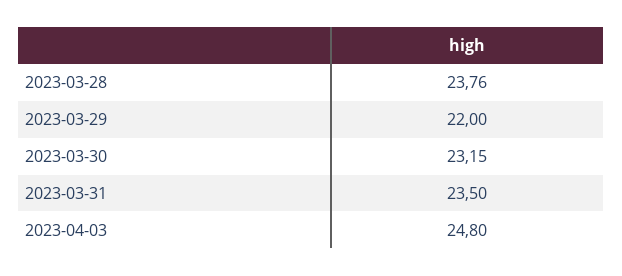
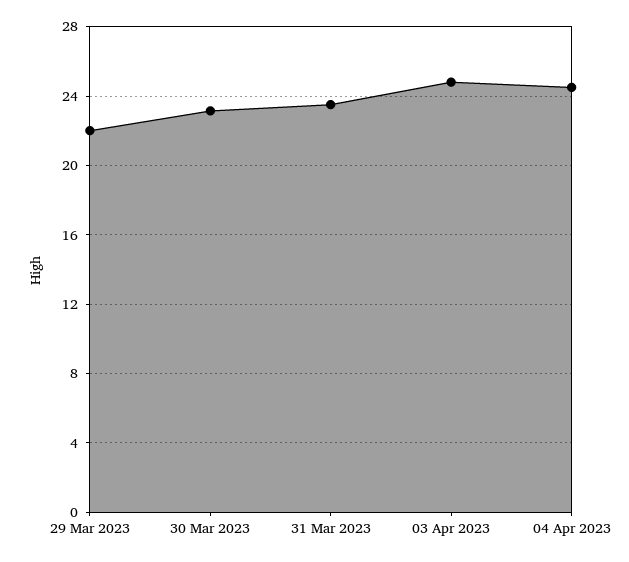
2023-03-28: 23.76 -> none
04 Apr 2023: none -> 24.5

